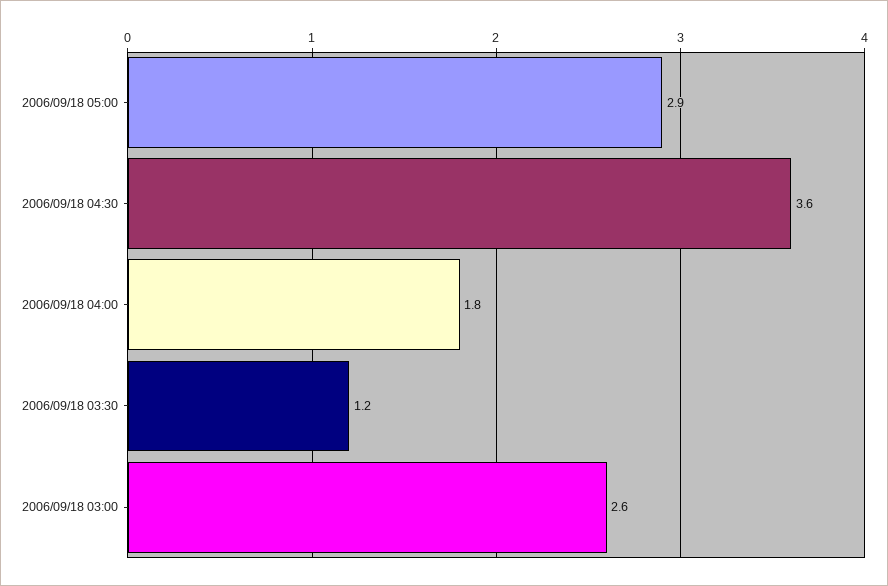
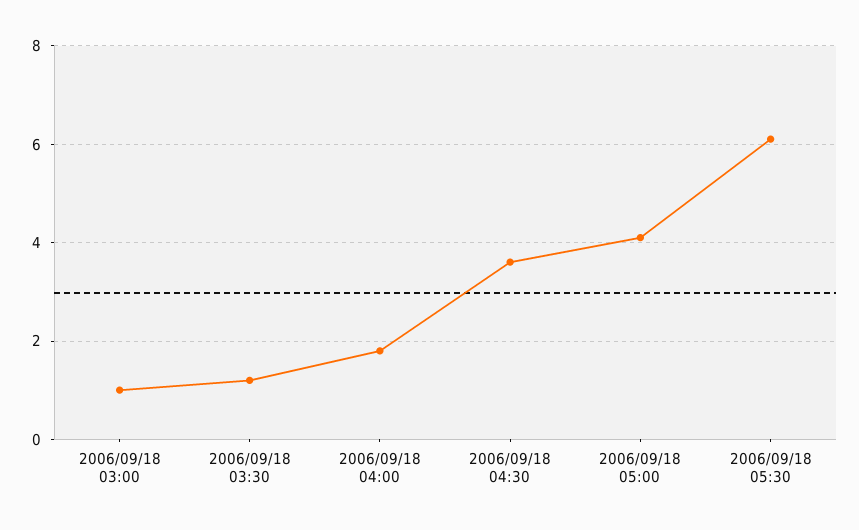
2006/09/18 05:00: 2.9 -> 4
2006/09/18 03:00: 2.6 -> 1
2006/09/18 05:30: none -> 6

